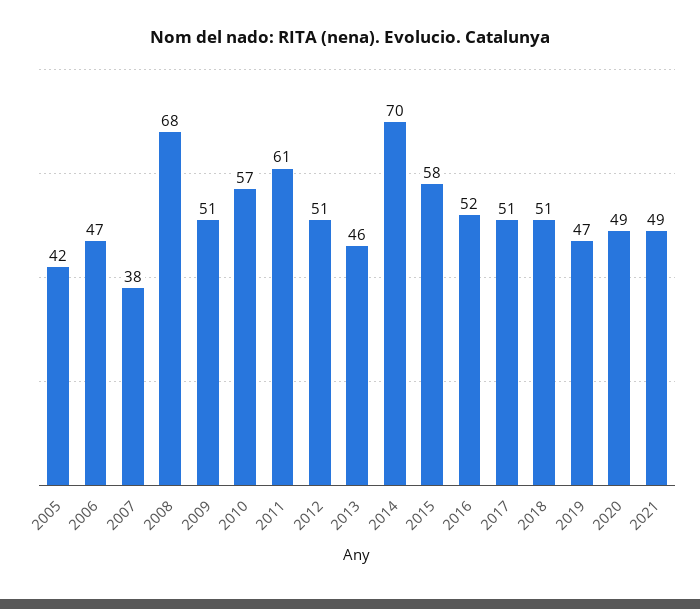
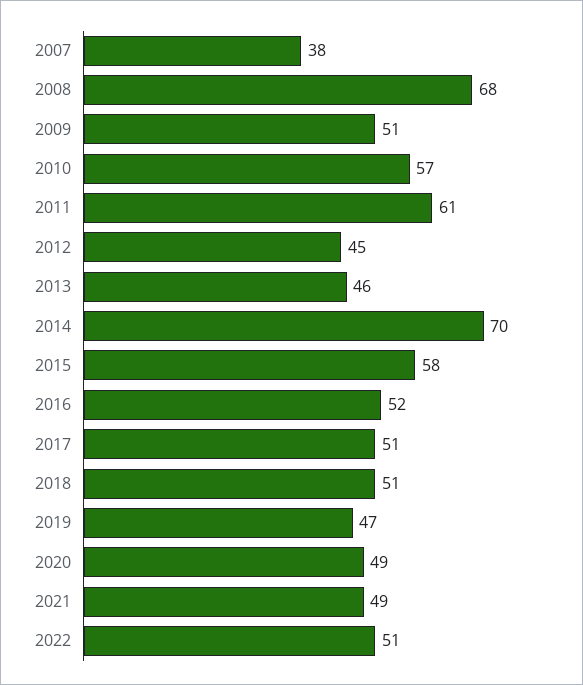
2005: 42 -> none
2006: 47 -> none
2012: 51 -> 45
2022: none -> 51

